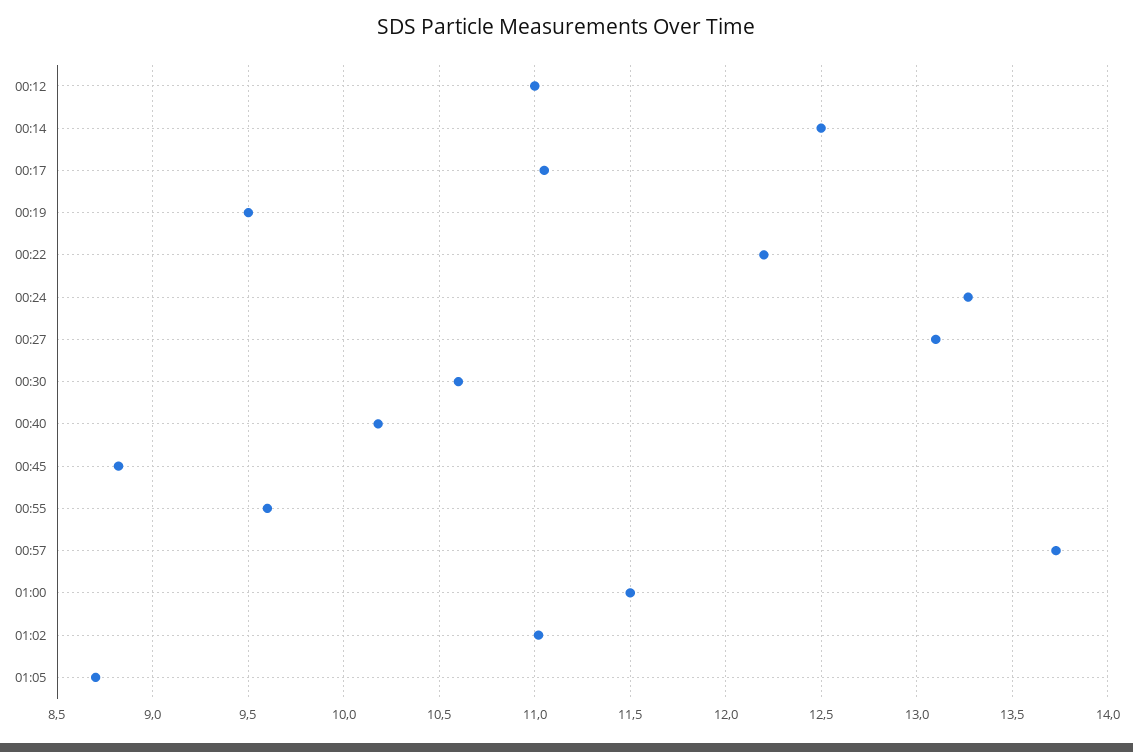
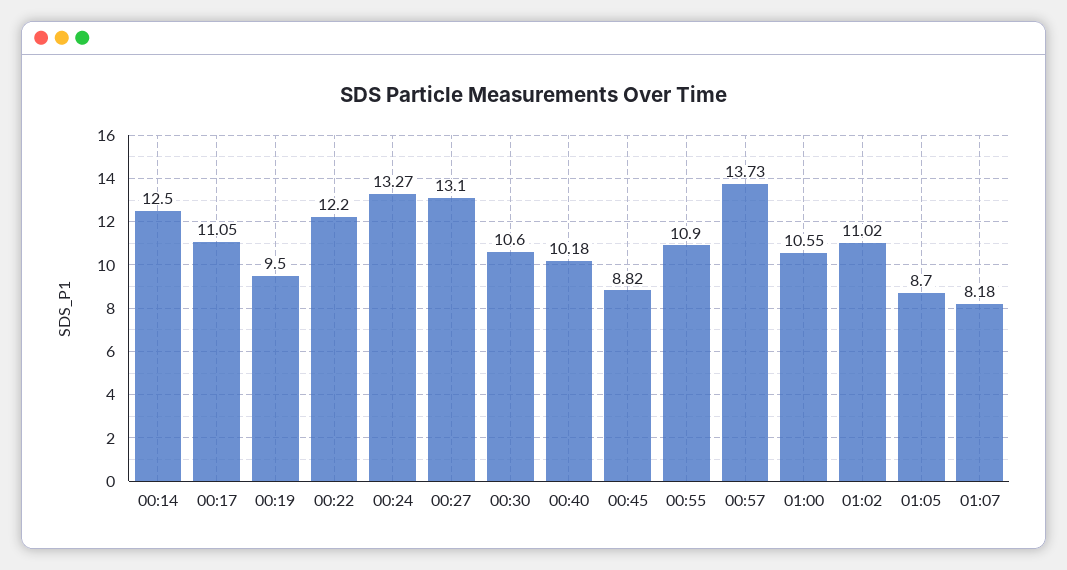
00:12: 11 -> none
00:55: 9.6 -> 10.9
01:00: 11.5 -> 10.55
01:07: none -> 8.18

